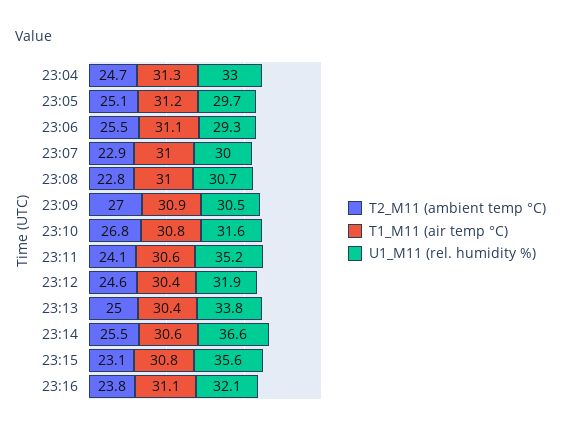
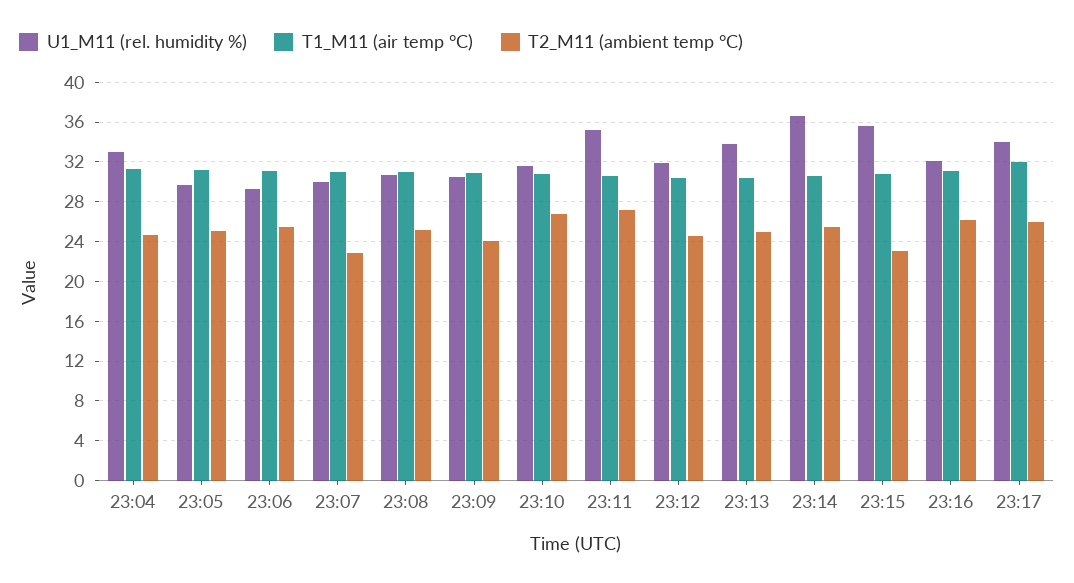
T2_M11 (ambient temp °C), 23:08: 22.8 -> 25
T2_M11 (ambient temp °C), 23:09: 27 -> 24
T2_M11 (ambient temp °C), 23:11: 24.1 -> 27
T2_M11 (ambient temp °C), 23:16: 23.8 -> 26
U1_M11 (rel. humidity %), 23:17: none -> 34
T1_M11 (air temp °C), 23:17: none -> 32
T2_M11 (ambient temp °C), 23:17: none -> 26

